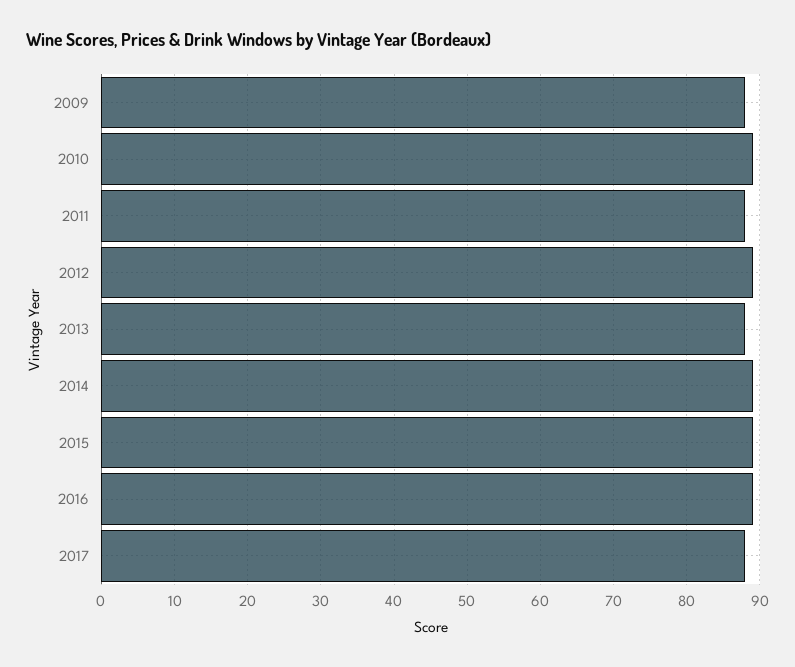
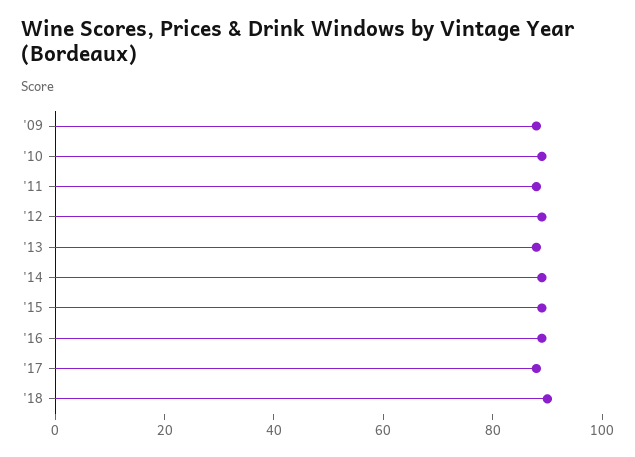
'18: none -> 90

